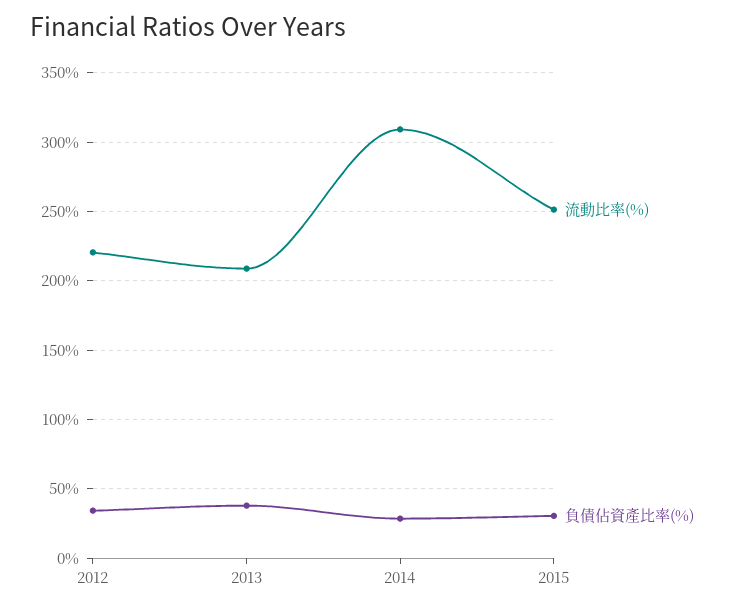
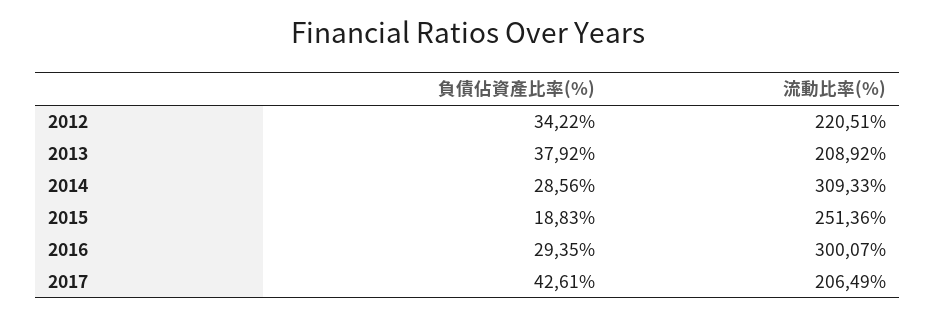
負債佔資產比率(%), 2015: 30 -> 18.83
負債佔資產比率(%), 2016: none -> 29.35
流動比率(%), 2016: none -> 300.07
負債佔資產比率(%), 2017: none -> 42.61
流動比率(%), 2017: none -> 206.49

